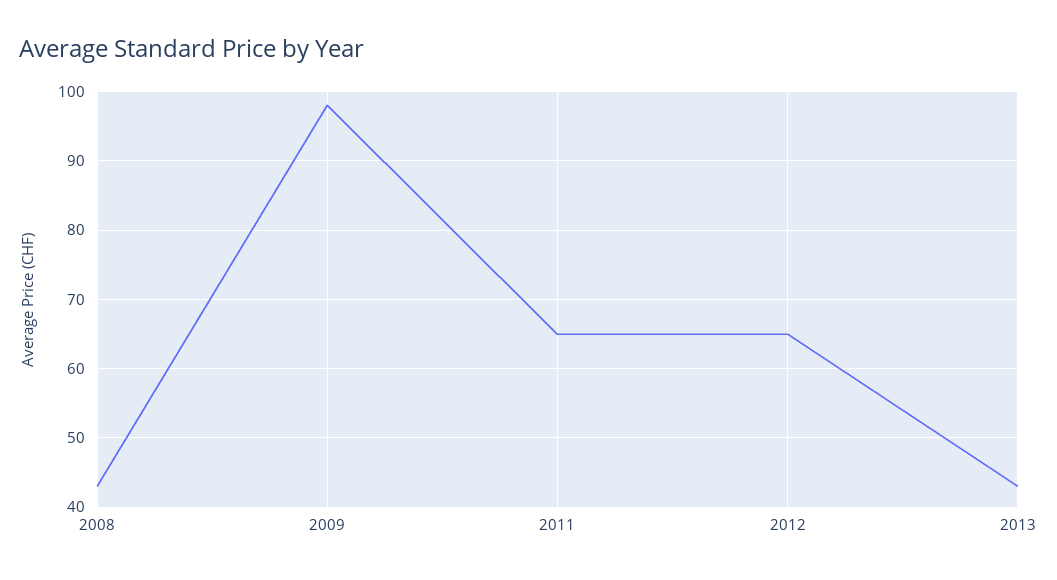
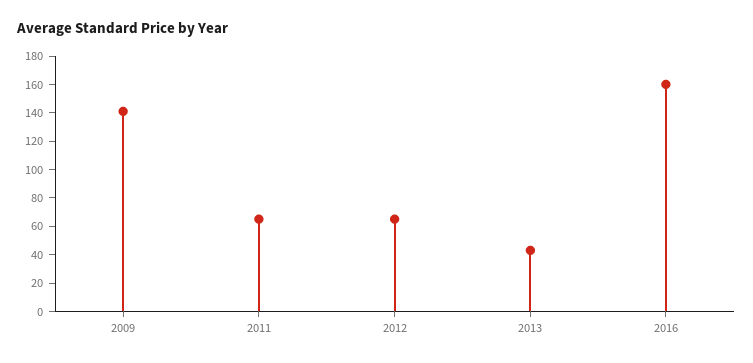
2008: 43 -> none
2009: 98 -> 140
2016: none -> 160

